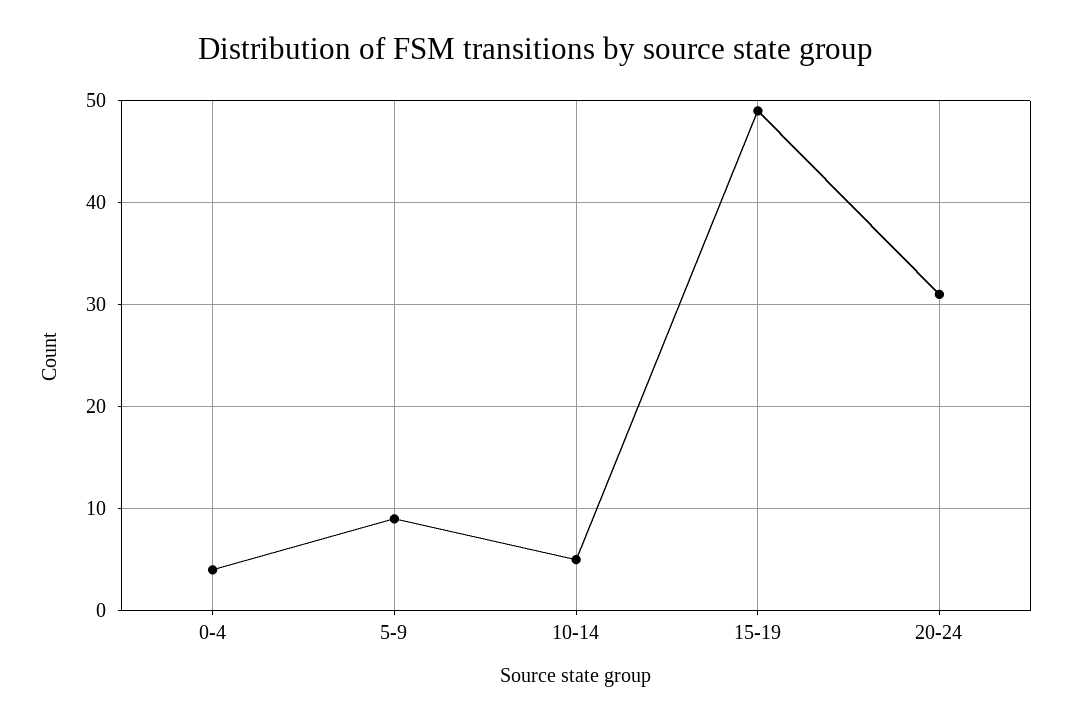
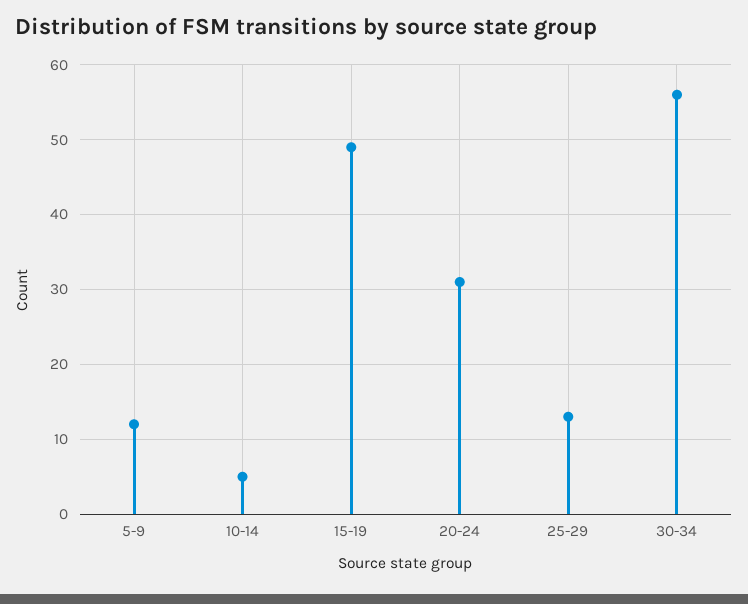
0-4: 4 -> none
5-9: 9 -> 12
25-29: none -> 13
30-34: none -> 56

